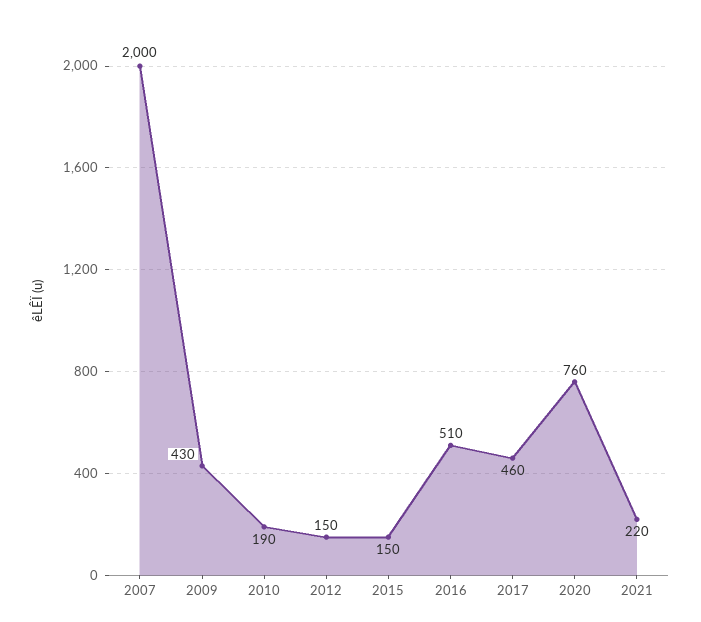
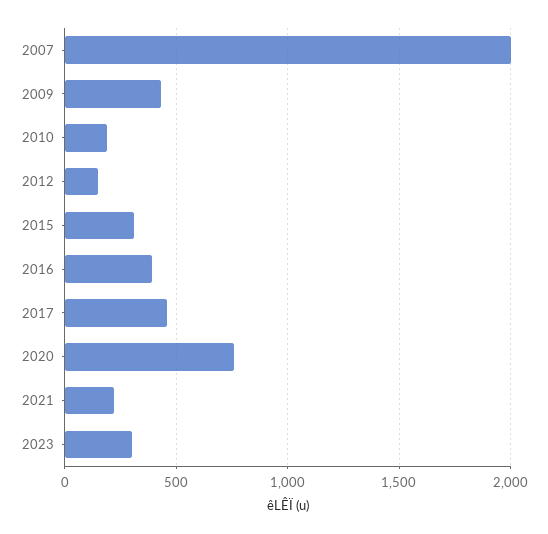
2015: 150 -> 300
2016: 510 -> 400
2023: none -> 300

